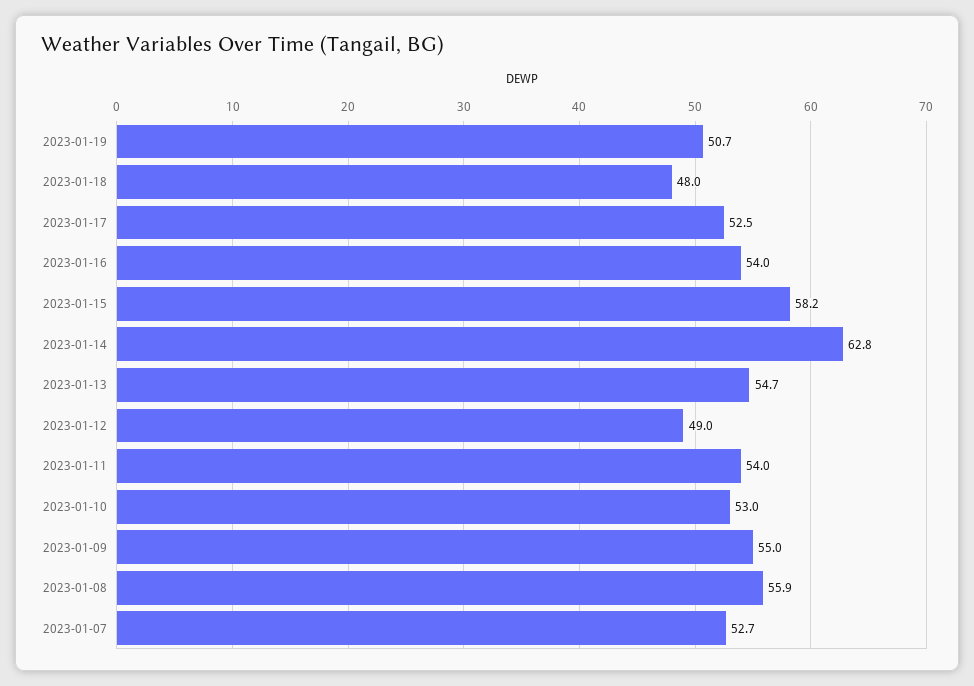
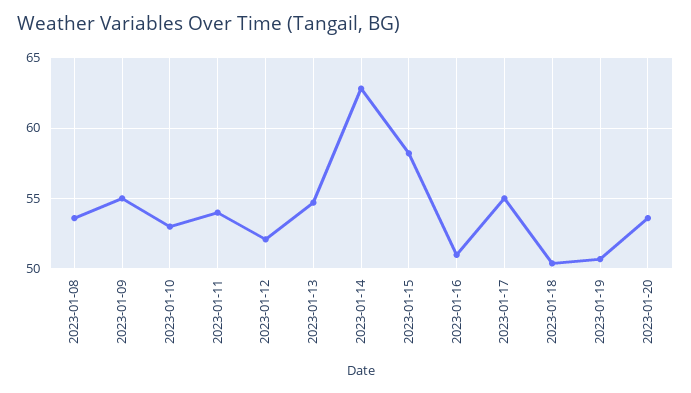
2023-01-18: 48 -> 50.5
2023-01-17: 52.5 -> 55
2023-01-16: 54 -> 51
2023-01-12: 49 -> 52
2023-01-08: 55.9 -> 53.5
2023-01-07: 52.7 -> none
2023-01-20: none -> 53.5

